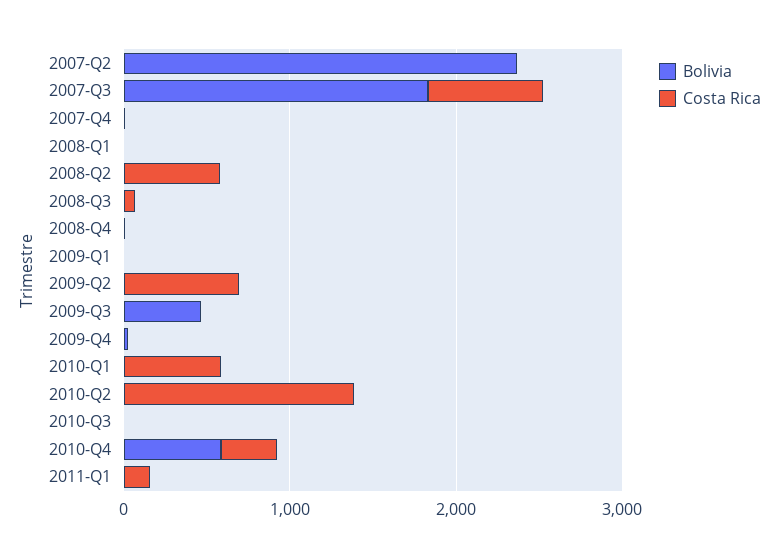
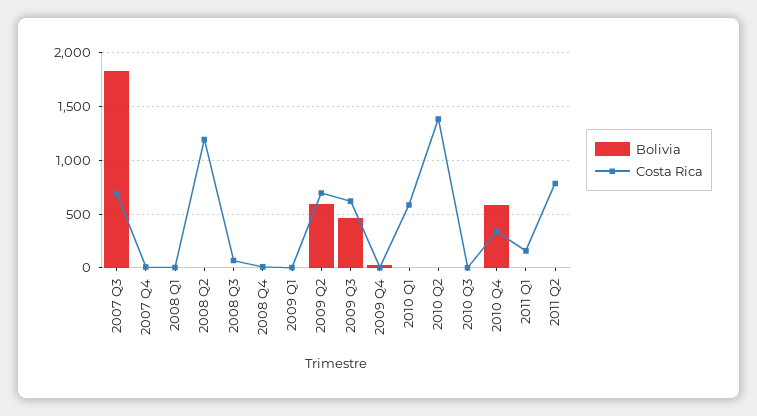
Bolivia, 2007-Q2: 2400 -> none
Costa Rica, 2007-Q2: 0 -> none
Costa Rica, 2008-Q2: 600 -> 1200
Bolivia, 2009-Q2: 0 -> 600
Costa Rica, 2009-Q3: 0 -> 600
Bolivia, 2011 Q2: none -> 0
Costa Rica, 2011 Q2: none -> 800

